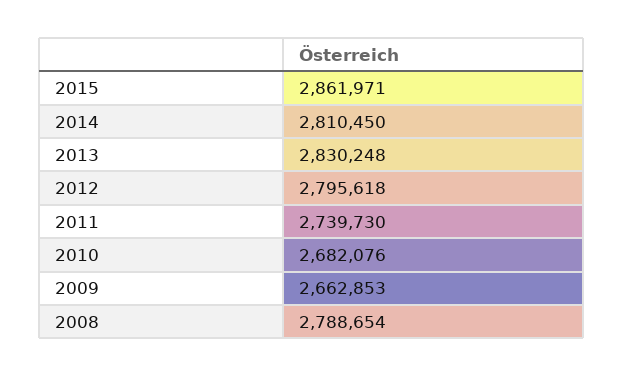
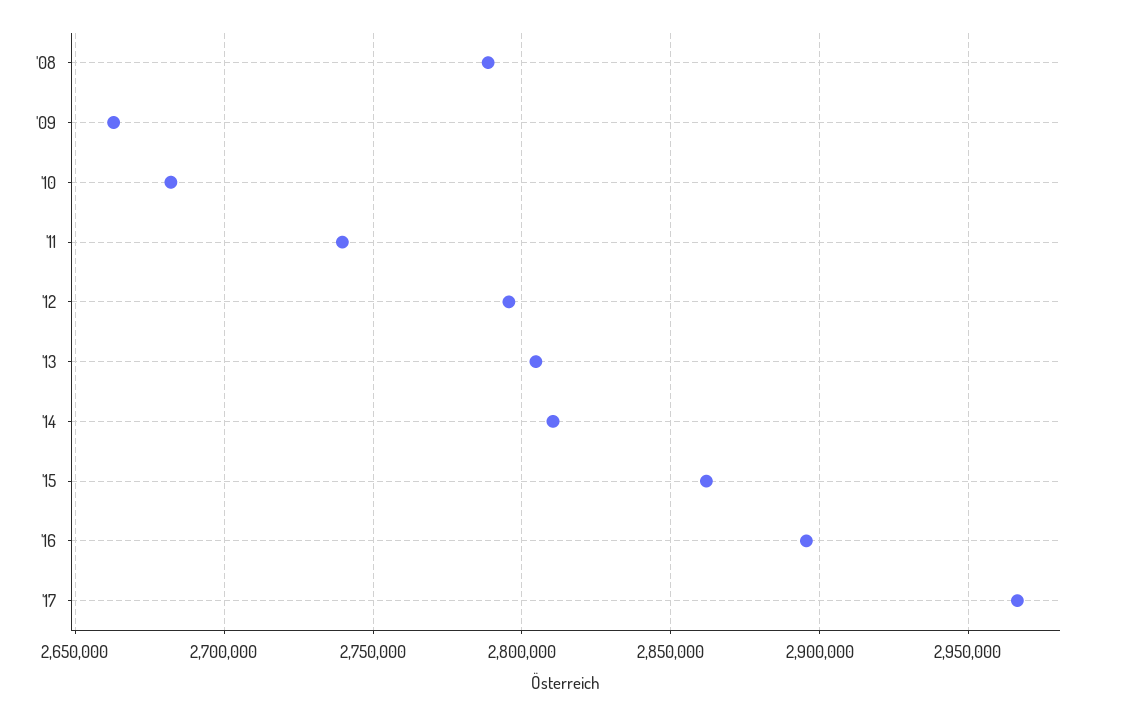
2013: 2830248 -> 2805000
'16: none -> 2895000
'17: none -> 2965000

